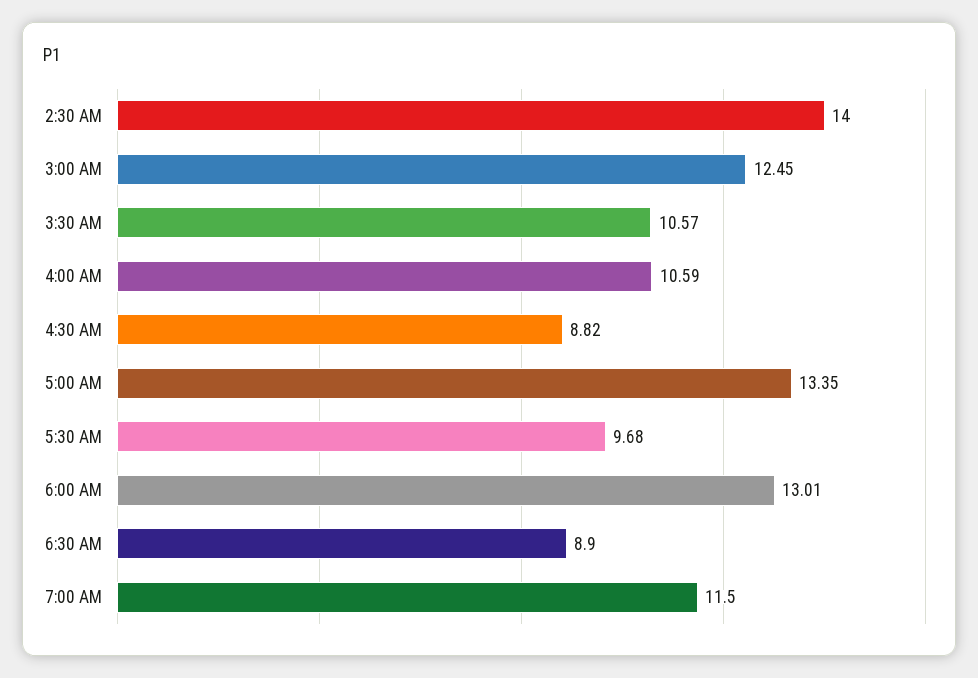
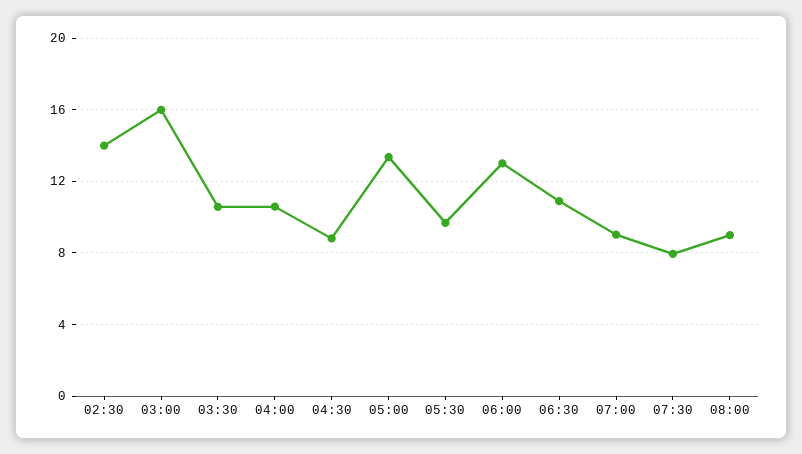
3:00 AM: 12.45 -> 16
6:30 AM: 8.9 -> 11
7:00 AM: 11.5 -> 9
07:30: none -> 8
08:00: none -> 9

